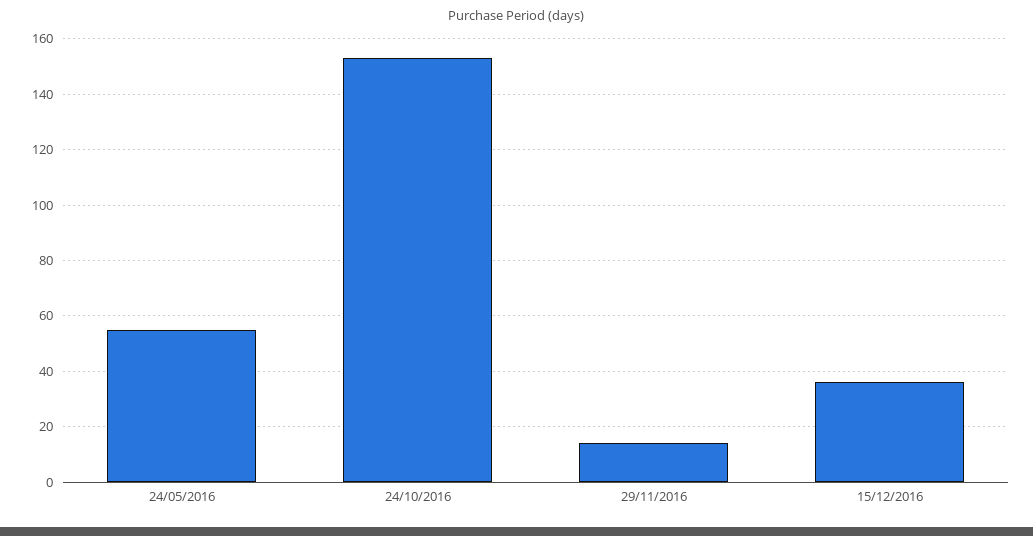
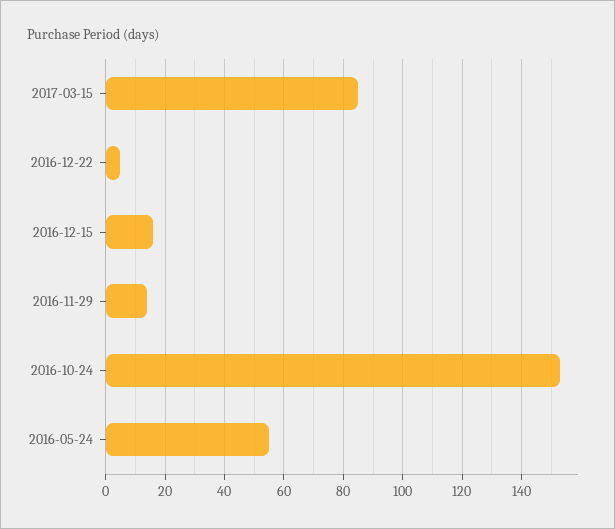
15/12/2016: 35 -> 15
2017-03-15: none -> 85
2016-12-22: none -> 5

